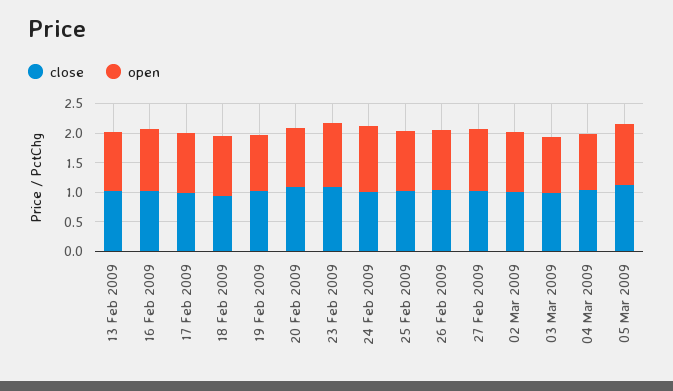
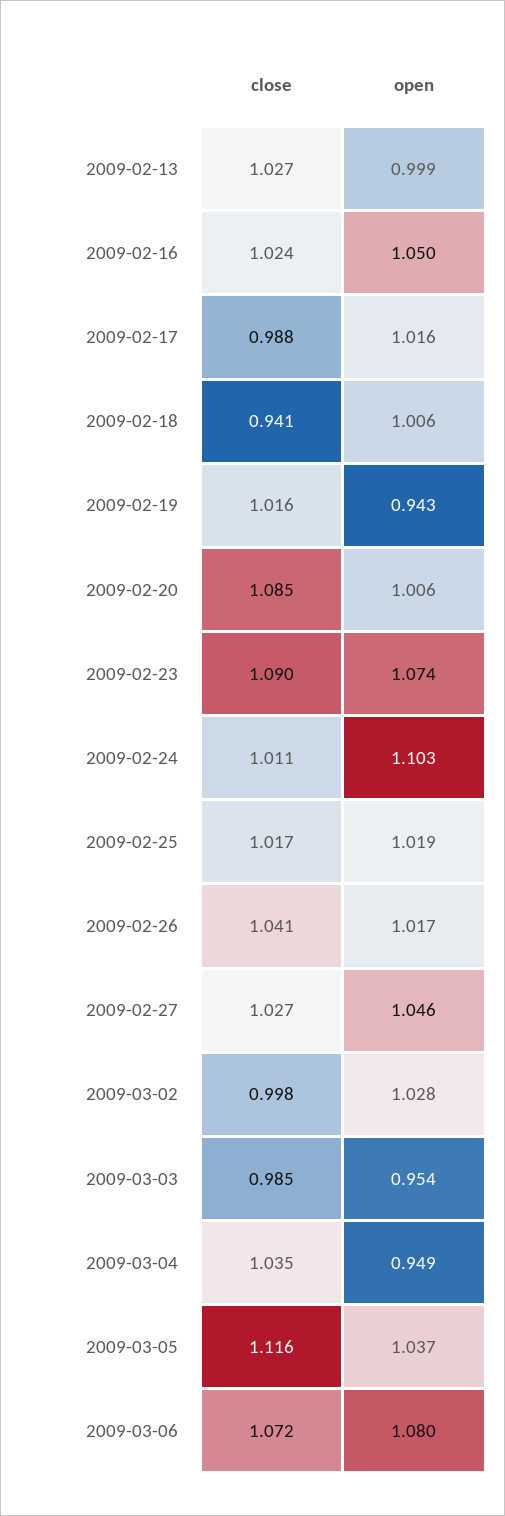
close, 2009-03-06: none -> 1.072
open, 2009-03-06: none -> 1.08

